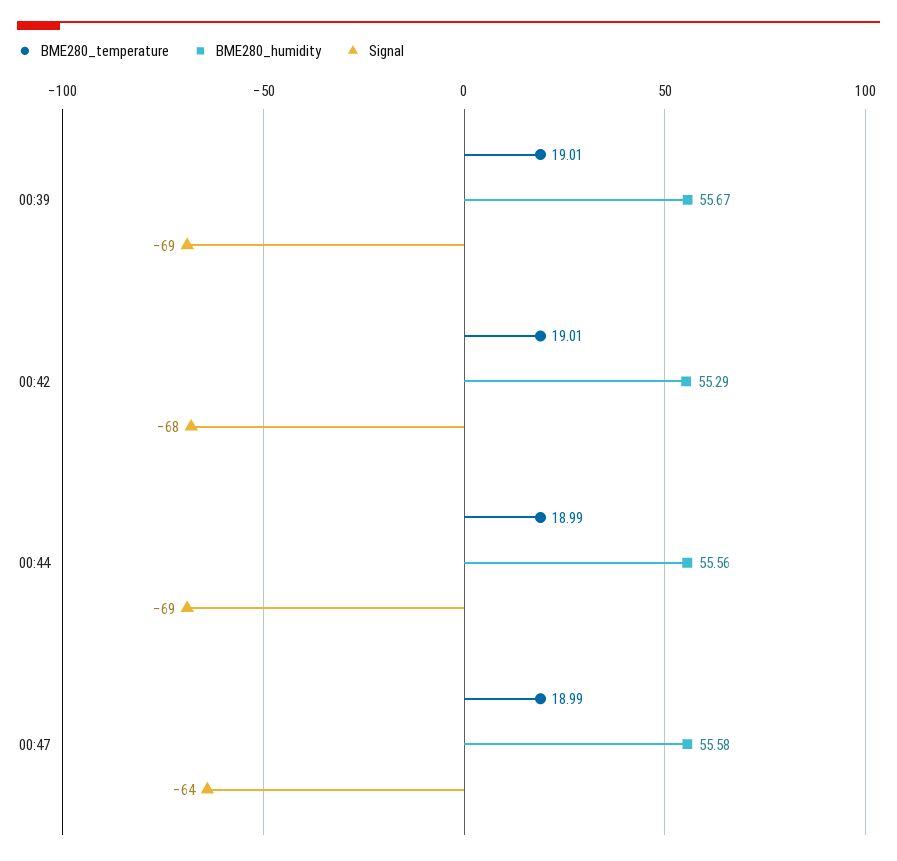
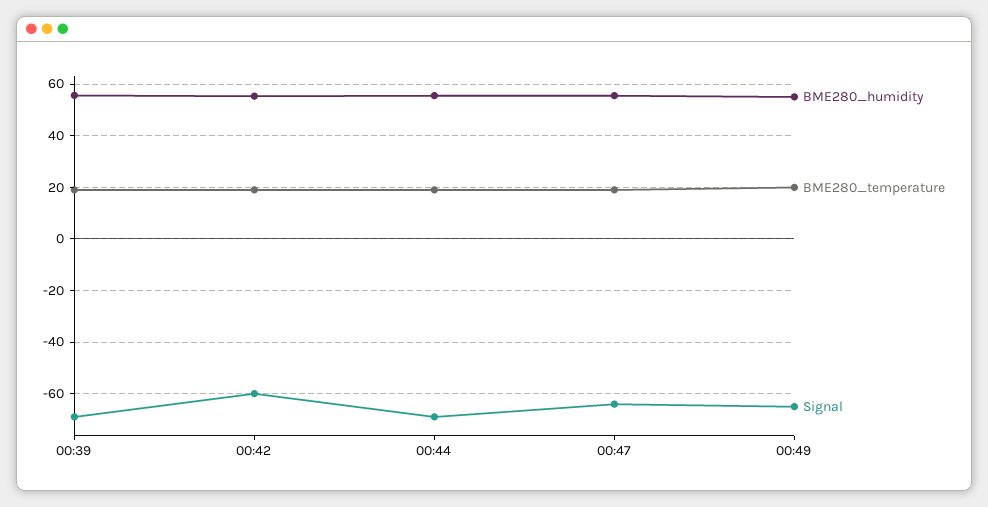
Signal, 00:42: -68 -> -60
BME280_humidity, 00:49: none -> 55
BME280_temperature, 00:49: none -> 20
Signal, 00:49: none -> -65

